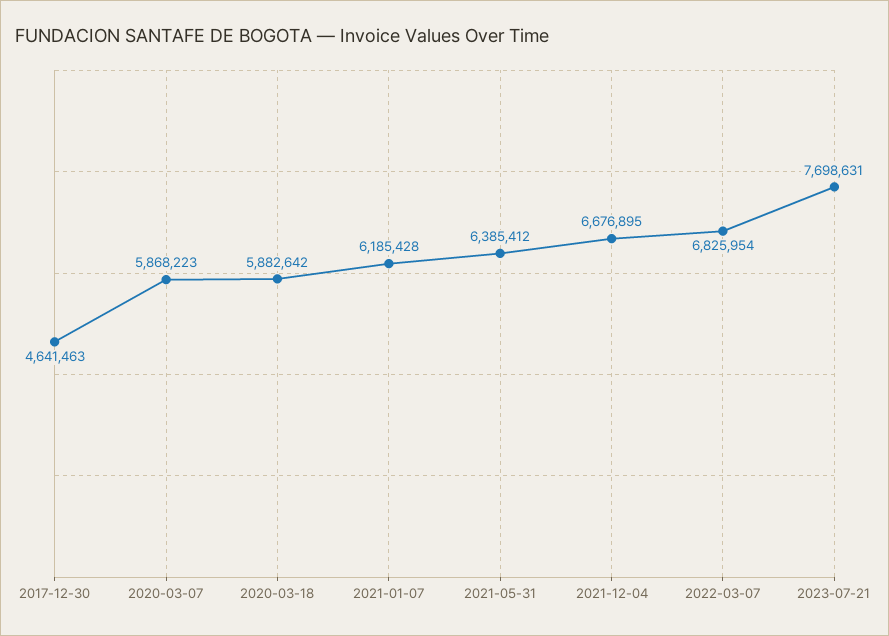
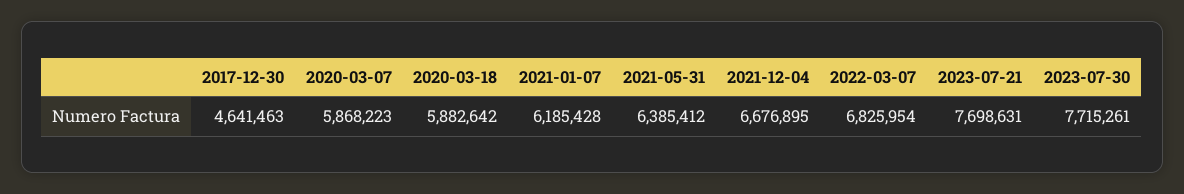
2023-07-30: none -> 7715261

